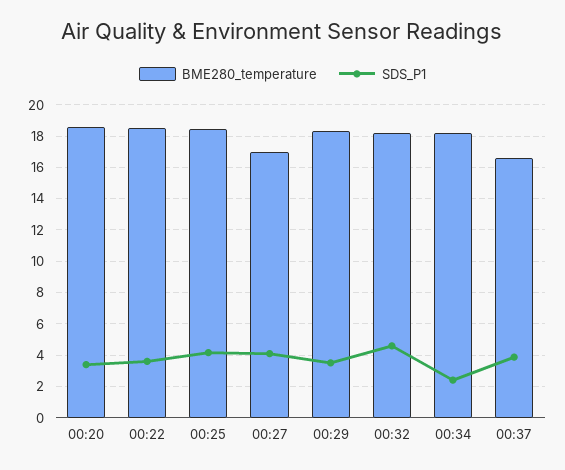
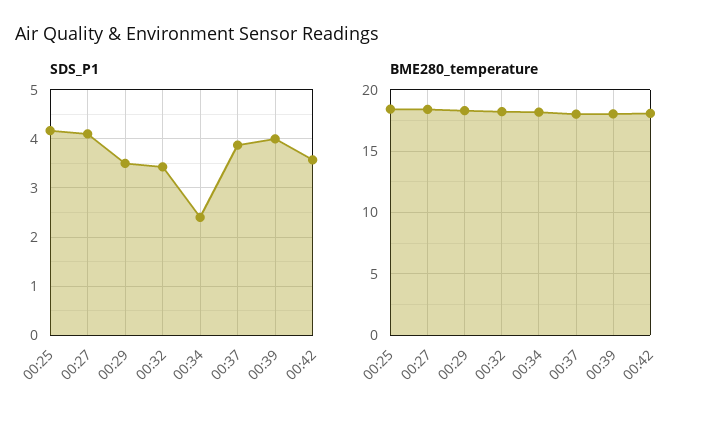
BME280_temperature, 00:20: 18.5 -> none
SDS_P1, 00:20: 3.5 -> none
BME280_temperature, 00:22: 18.5 -> none
SDS_P1, 00:22: 3.5 -> none
BME280_temperature, 00:27: 17 -> 18.5
SDS_P1, 00:32: 4.5 -> 3.4
BME280_temperature, 00:37: 16.5 -> 18
SDS_P1, 00:39: none -> 4
SDS_P1, 00:42: none -> 3.6
BME280_temperature, 00:39: none -> 18
BME280_temperature, 00:42: none -> 18

